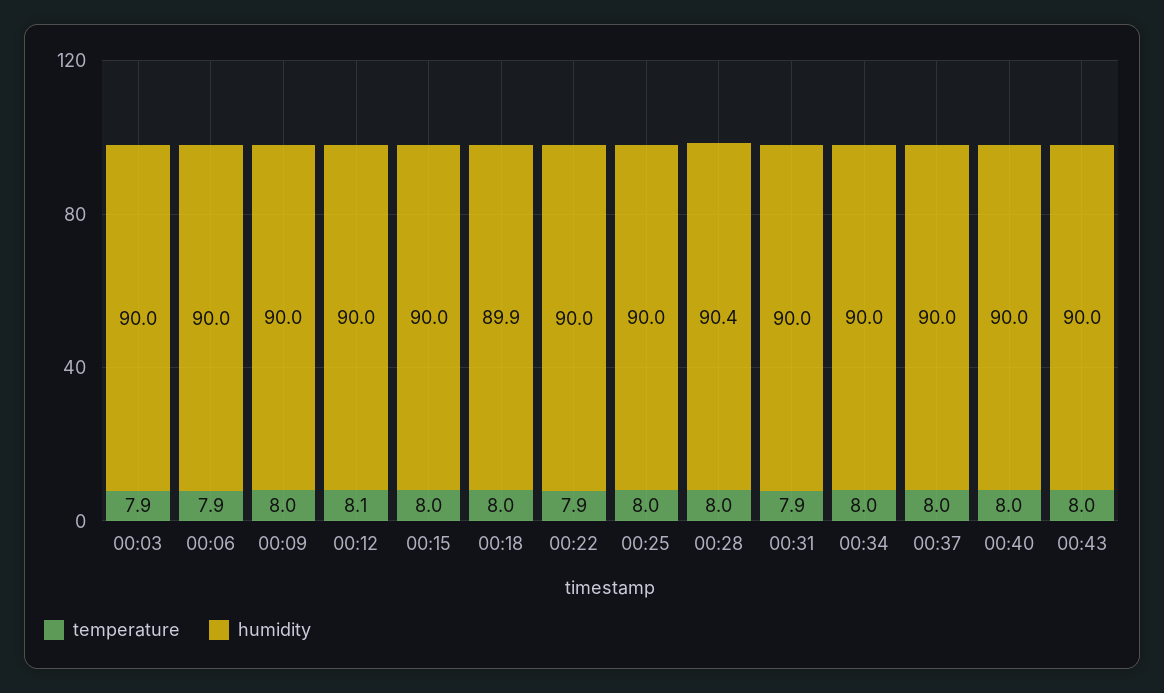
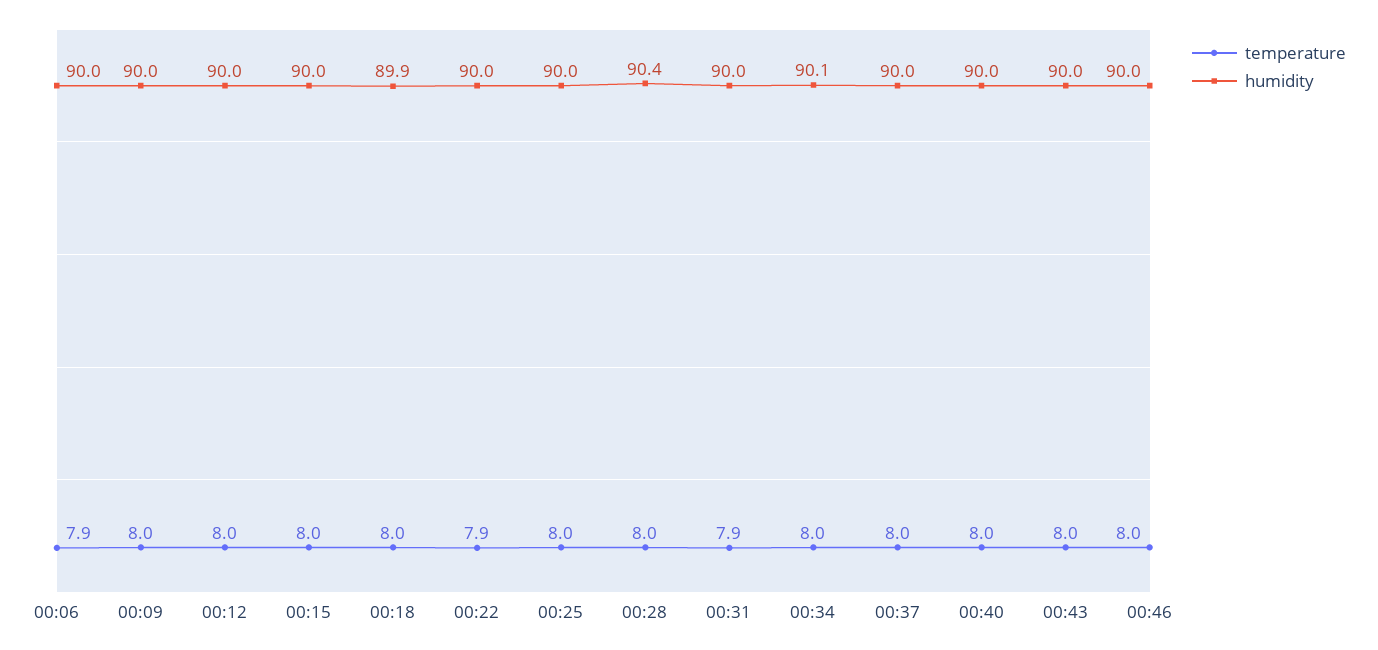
temperature, 00:03: 7.9 -> none
humidity, 00:03: 90 -> none
temperature, 00:12: 8.1 -> 8
humidity, 00:34: 90 -> 90.1
temperature, 00:46: none -> 8
humidity, 00:46: none -> 90

